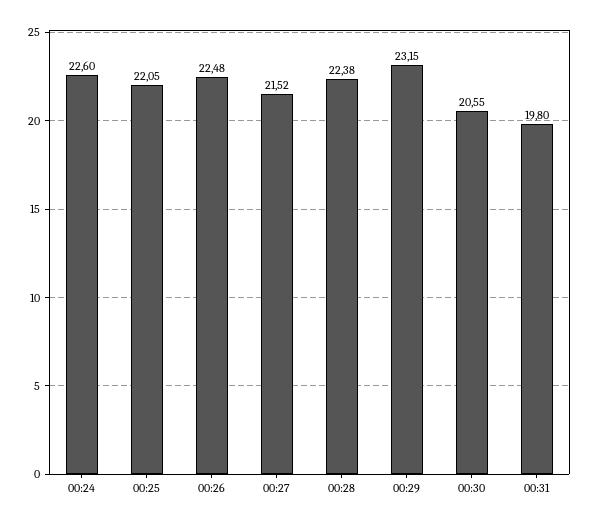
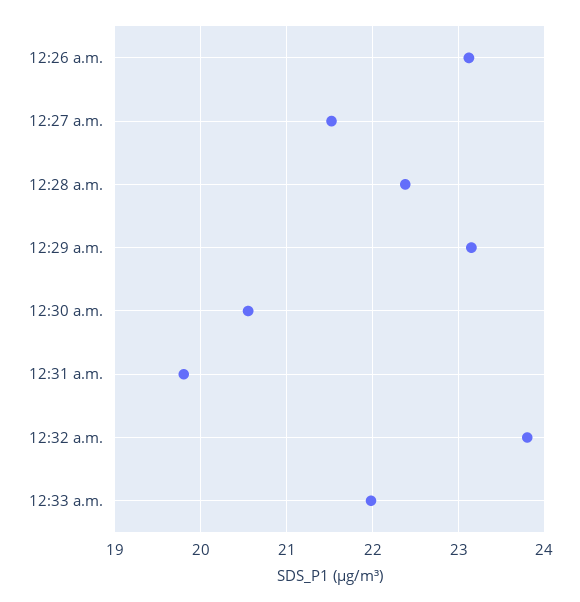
00:24: 22.6 -> none
00:25: 22.05 -> none
00:26: 22.48 -> 23.1
12:32 a.m.: none -> 23.8
12:33 a.m.: none -> 22

